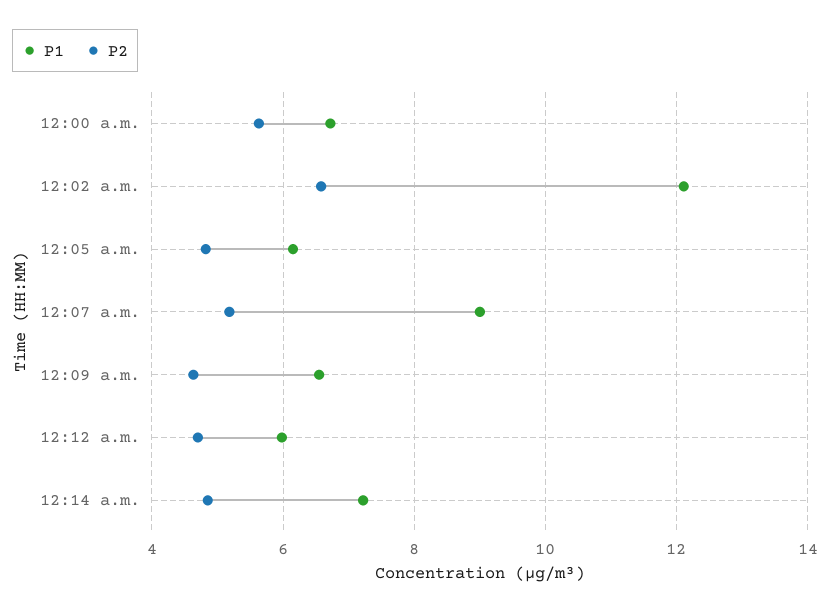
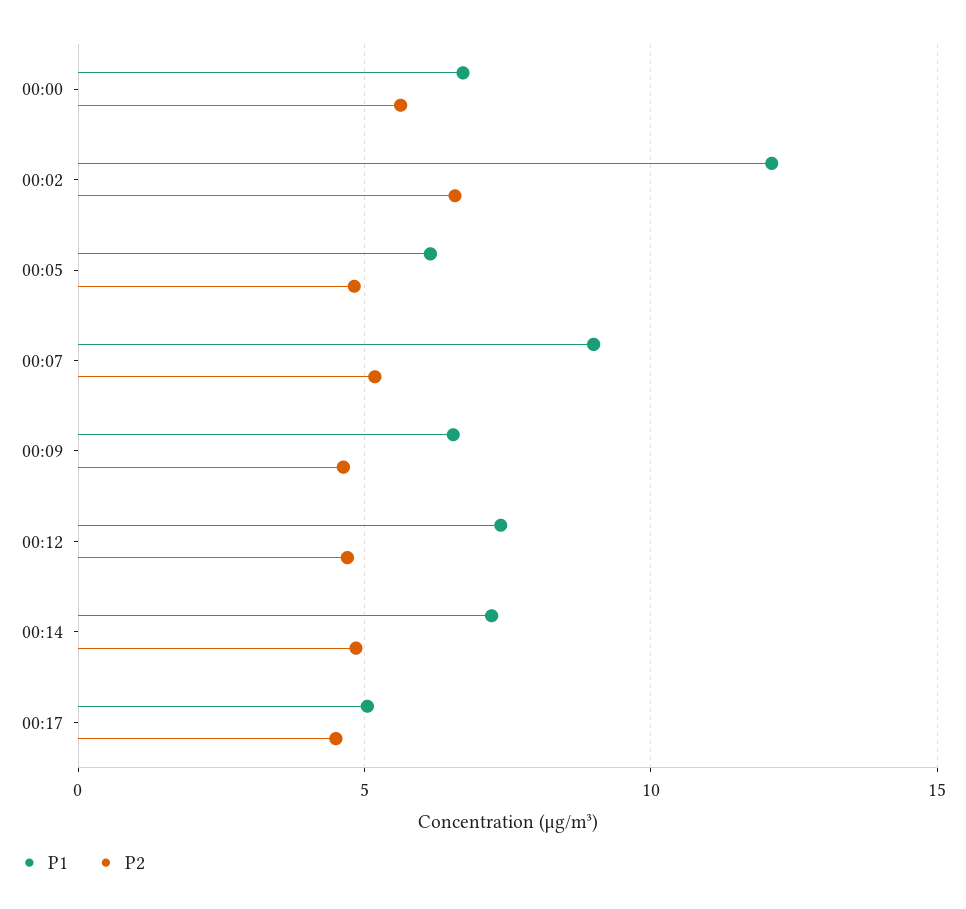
P1, 12:12 a.m.: 6 -> 7.5
P1, 00:17: none -> 5
P2, 00:17: none -> 4.5

